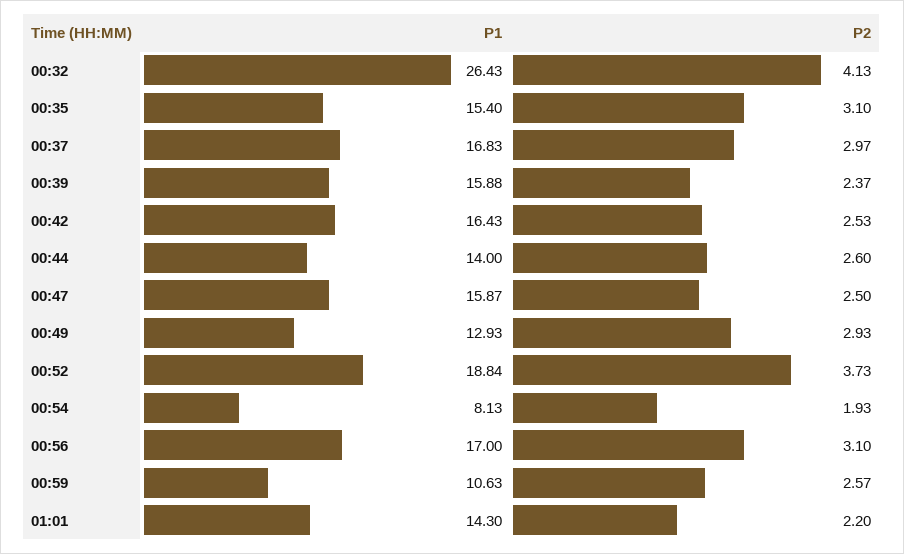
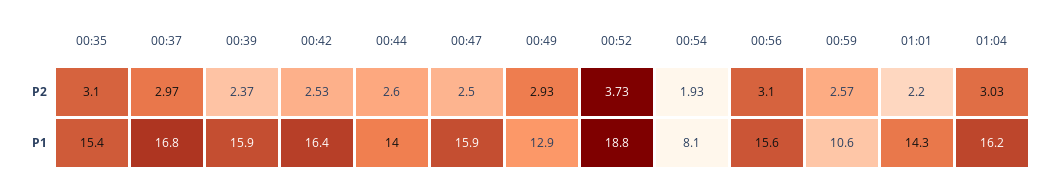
P1, 00:32: 26.43 -> none
P2, 00:32: 4.13 -> none
P1, 00:56: 17 -> 15.6
P2, 01:04: none -> 3.03
P1, 01:04: none -> 16.2

